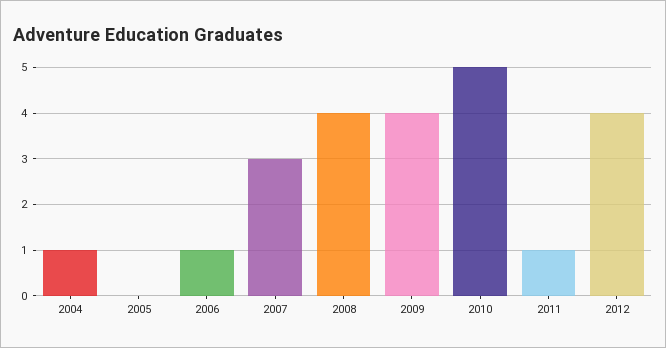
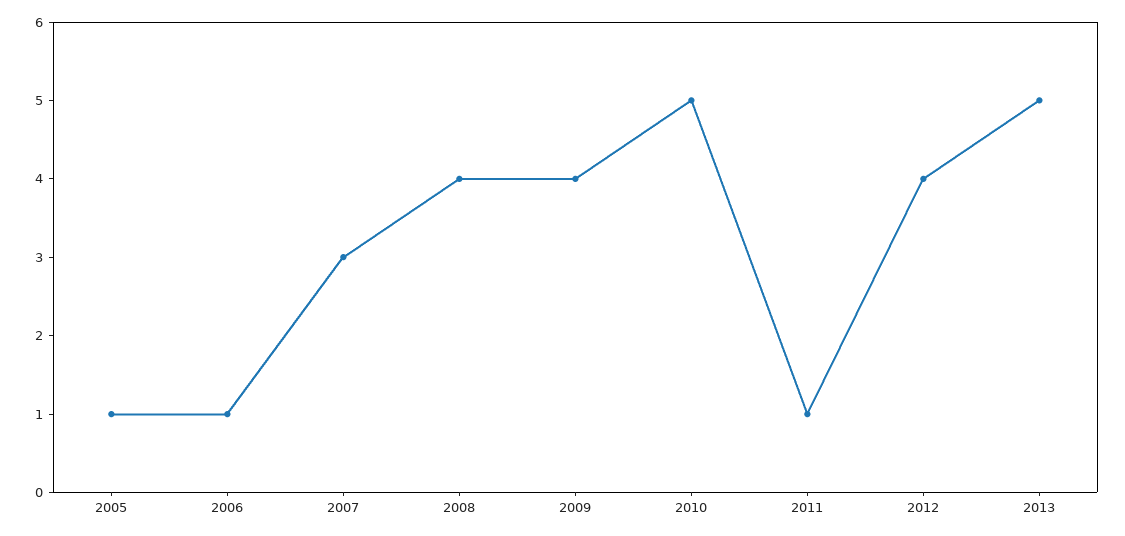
2004: 1 -> none
2005: 0 -> 1
2013: none -> 5

